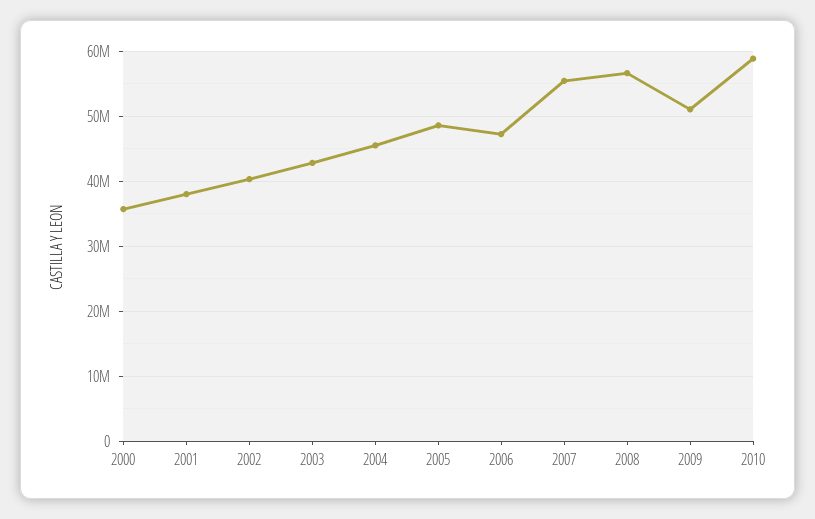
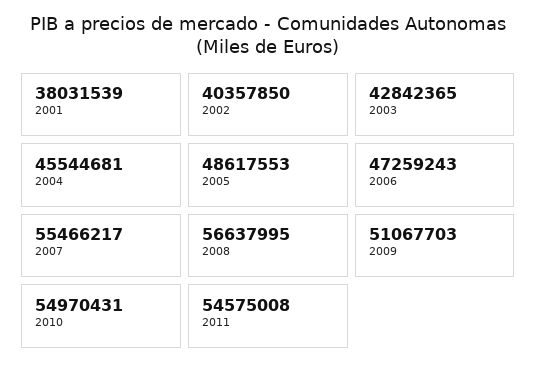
2000: 36000000 -> none
2010: 59000000 -> 54970431
2011: none -> 54575008

